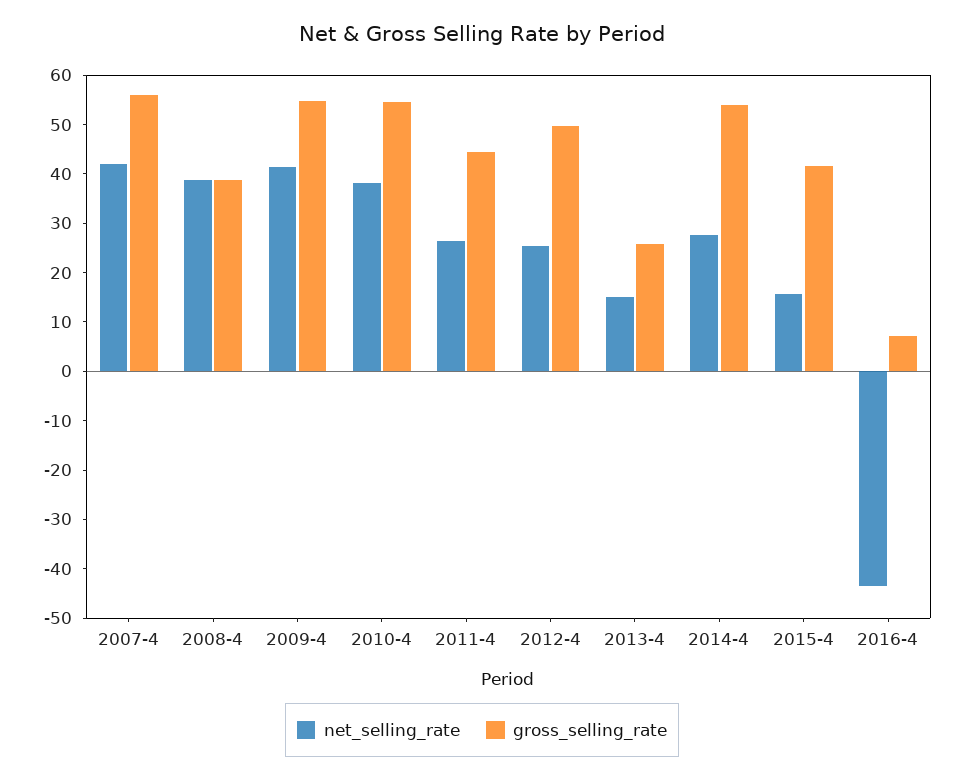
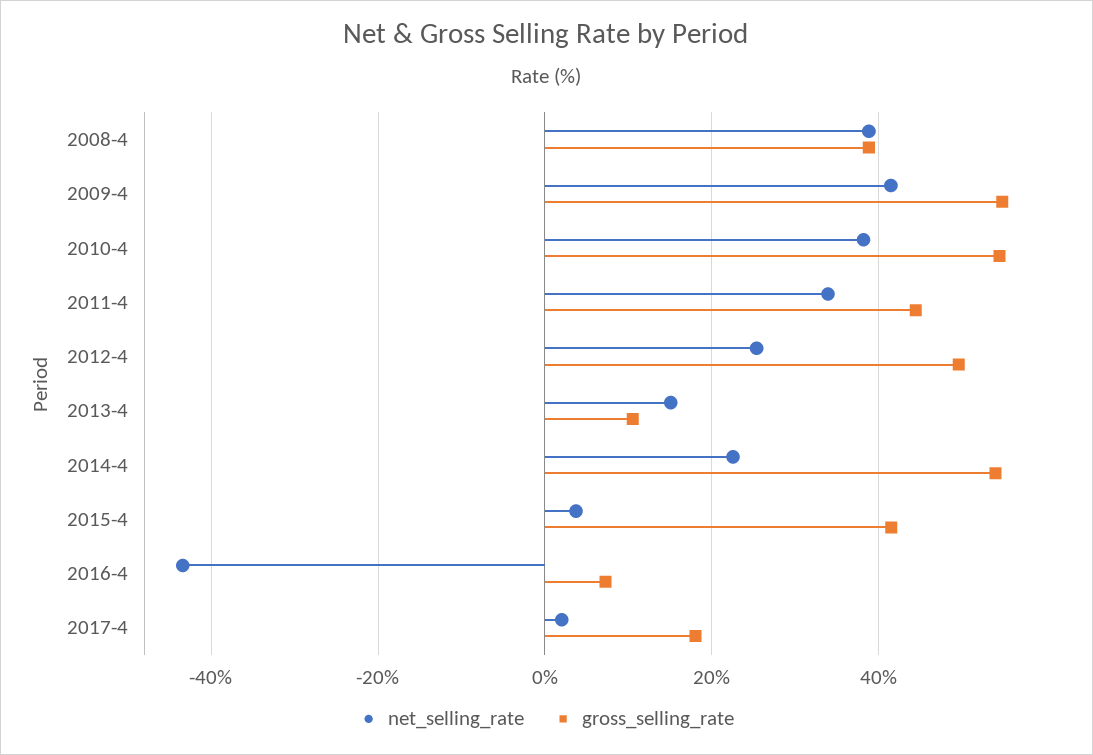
net_selling_rate, 2007-4: 42 -> none
gross_selling_rate, 2007-4: 56 -> none
net_selling_rate, 2011-4: 26 -> 34
gross_selling_rate, 2013-4: 26 -> 10
net_selling_rate, 2014-4: 28 -> 22
net_selling_rate, 2015-4: 16 -> 4
net_selling_rate, 2017-4: none -> 2
gross_selling_rate, 2017-4: none -> 18

